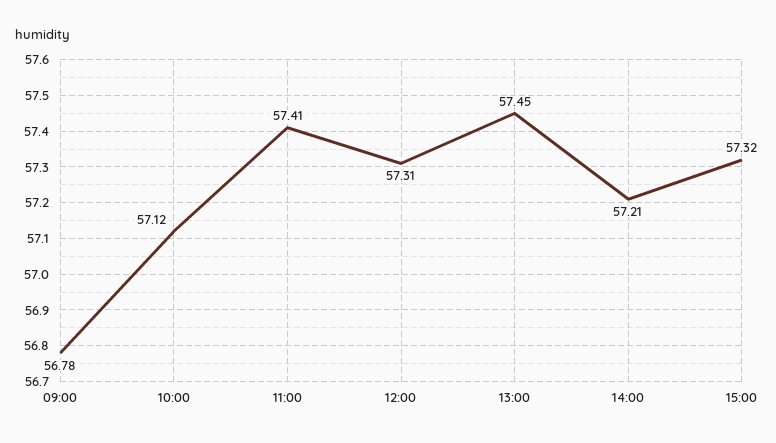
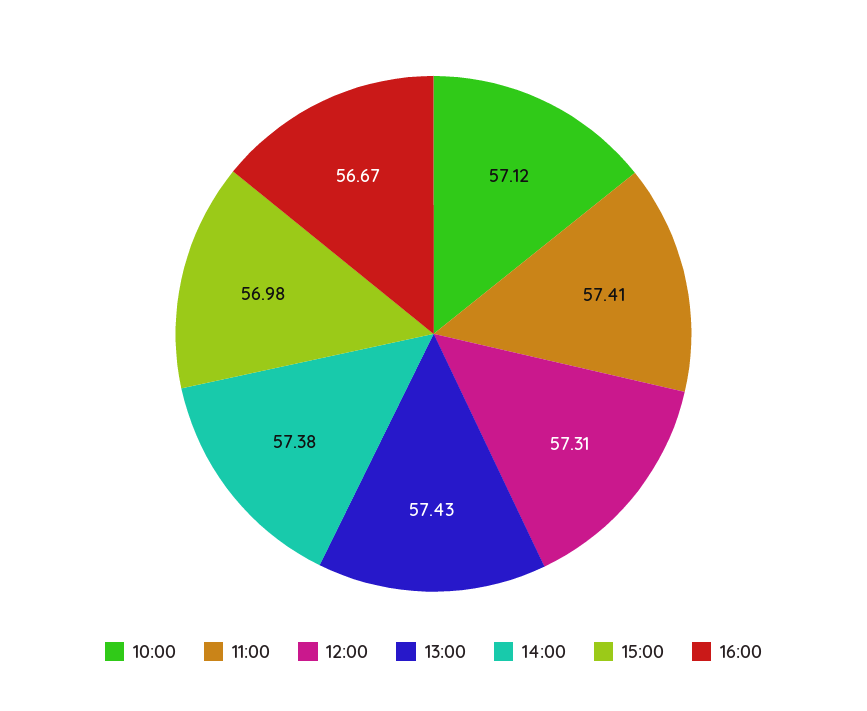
09:00: 56.78 -> none
13:00: 57.45 -> 57.43
14:00: 57.21 -> 57.38
15:00: 57.32 -> 56.98
16:00: none -> 56.67

